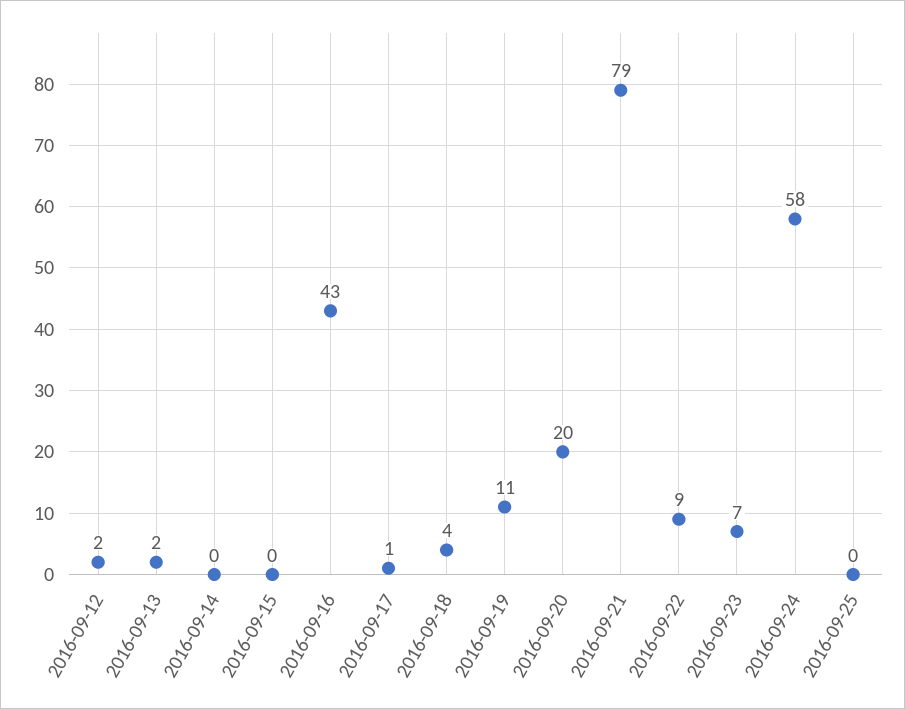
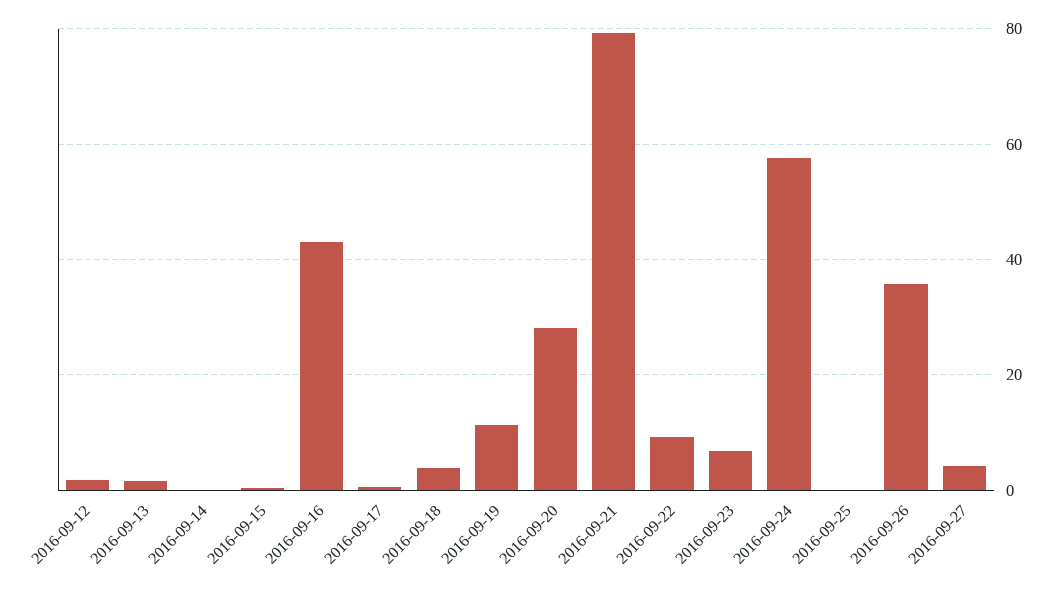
2016-09-20: 20 -> 28
2016-09-26: none -> 36
2016-09-27: none -> 4

